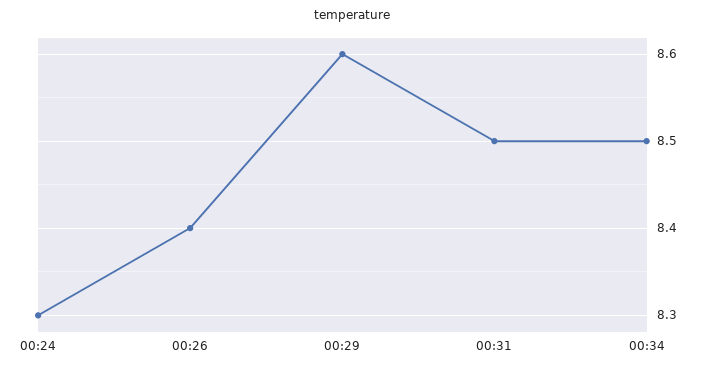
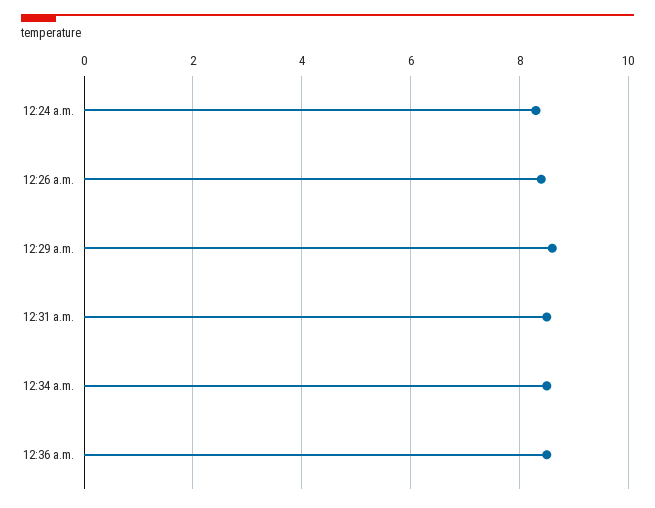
12:36 a.m.: none -> 8.5

